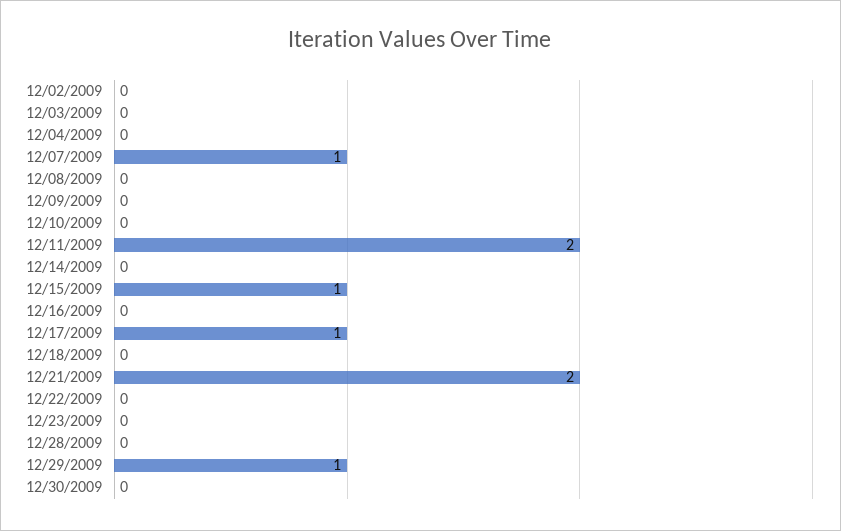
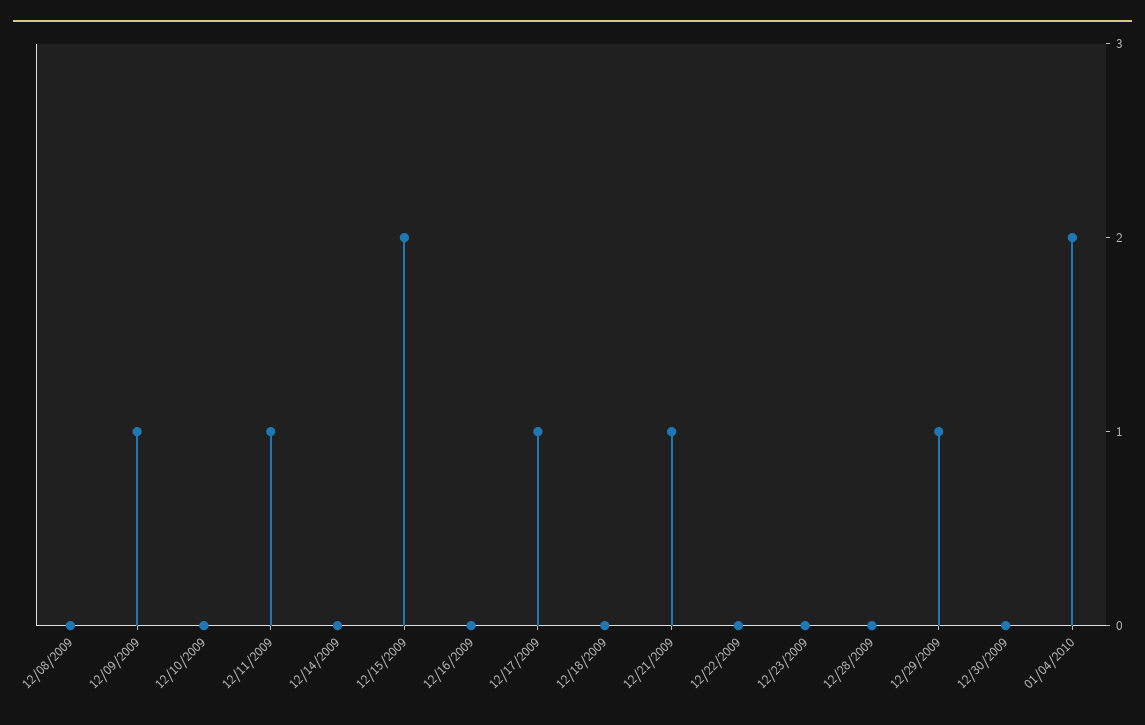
12/02/2009: 0 -> none
12/03/2009: 0 -> none
12/04/2009: 0 -> none
12/07/2009: 1 -> none
12/09/2009: 0 -> 1
12/11/2009: 2 -> 1
12/15/2009: 1 -> 2
12/21/2009: 2 -> 1
01/04/2010: none -> 2

